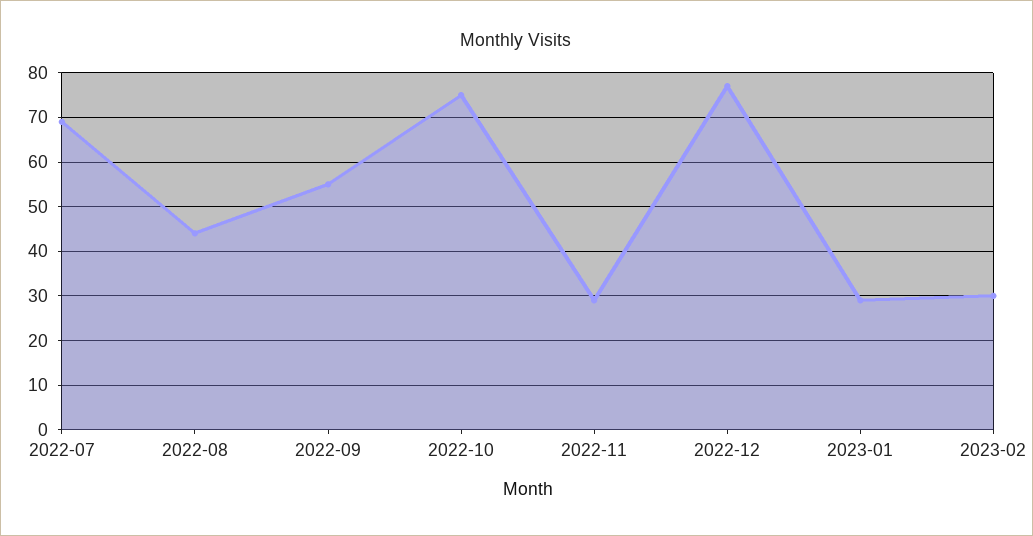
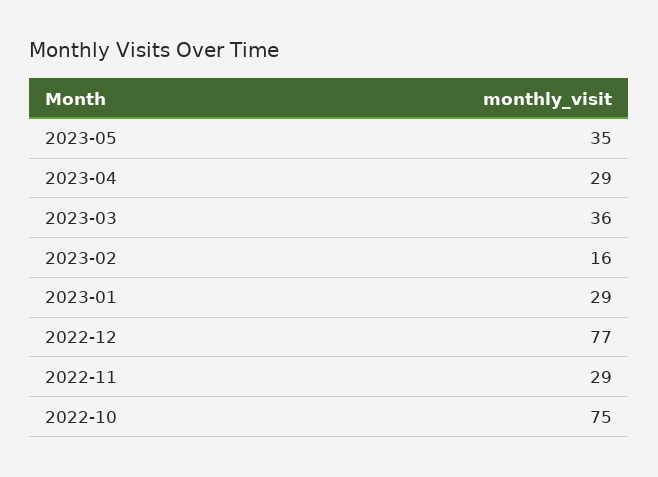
2022-07: 70 -> none
2022-08: 45 -> none
2022-09: 55 -> none
2023-02: 30 -> 16
2023-05: none -> 35
2023-04: none -> 29
2023-03: none -> 36

